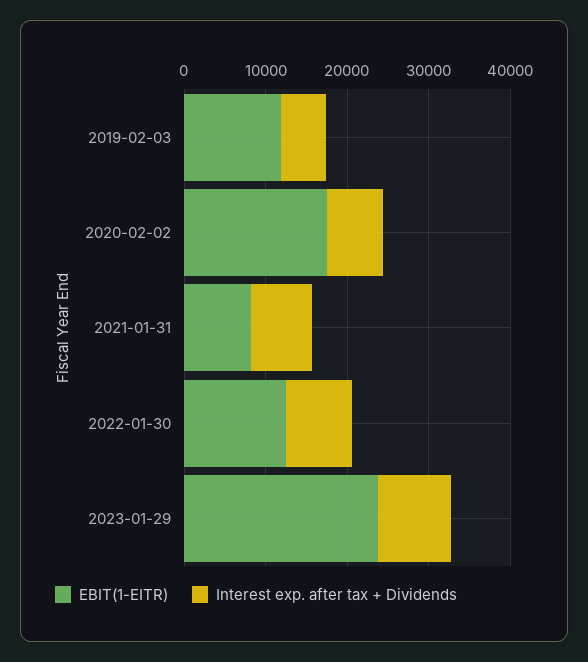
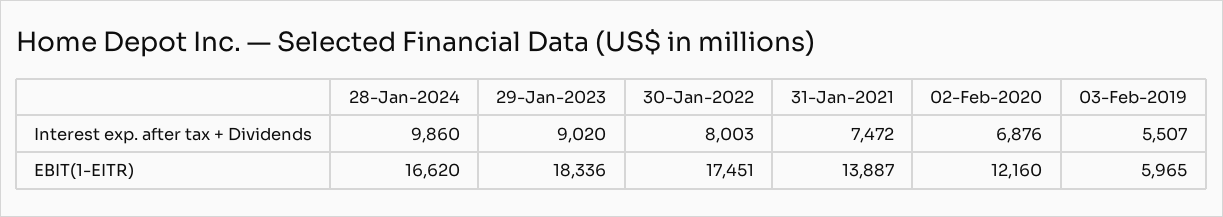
EBIT(1-EITR), 2019-02-03: 12000 -> 5965
EBIT(1-EITR), 2020-02-02: 18000 -> 12160
EBIT(1-EITR), 2021-01-31: 8000 -> 13887
EBIT(1-EITR), 2022-01-30: 12000 -> 17451
EBIT(1-EITR), 2023-01-29: 24000 -> 18336
Interest exp. after tax + Dividends, 28-Jan-2024: none -> 9860
EBIT(1-EITR), 28-Jan-2024: none -> 16620

